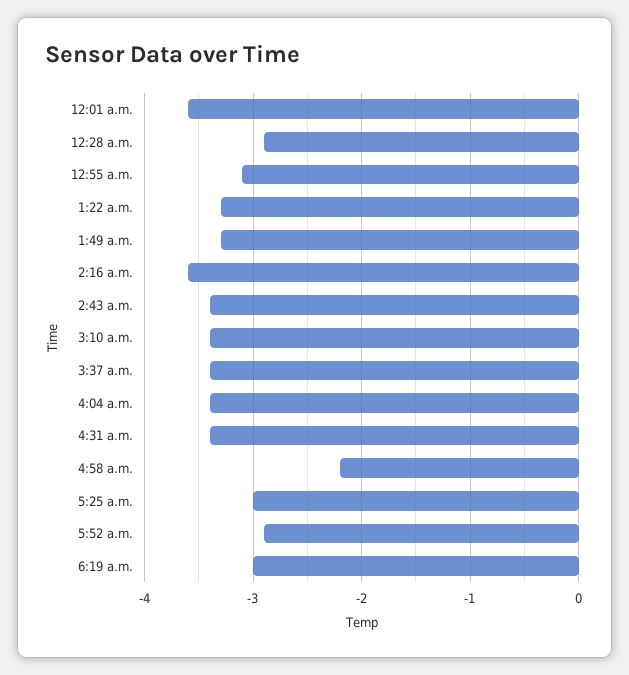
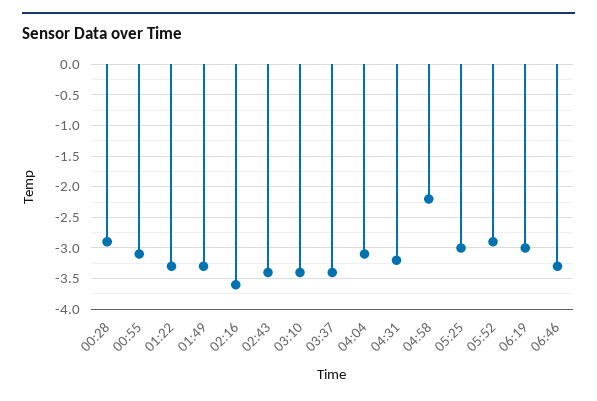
12:01 a.m.: -3.6 -> none
4:04 a.m.: -3.4 -> -3.1
4:31 a.m.: -3.4 -> -3.2
06:46: none -> -3.3

